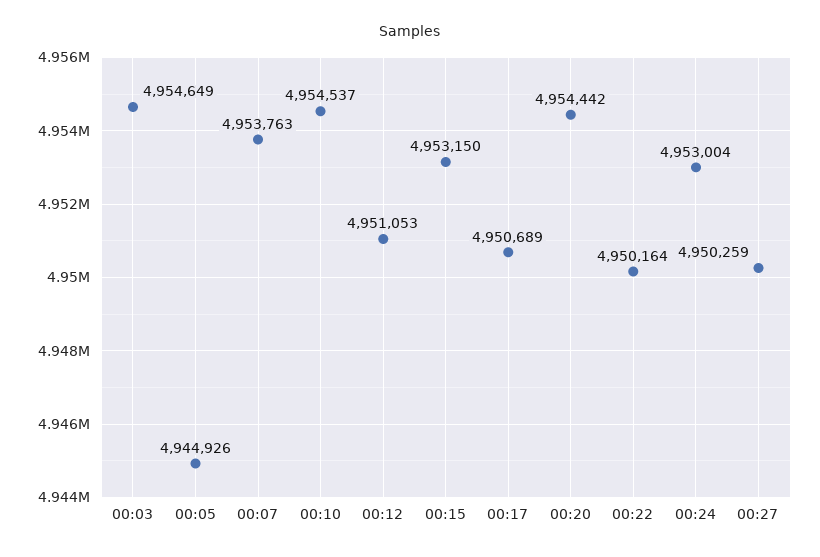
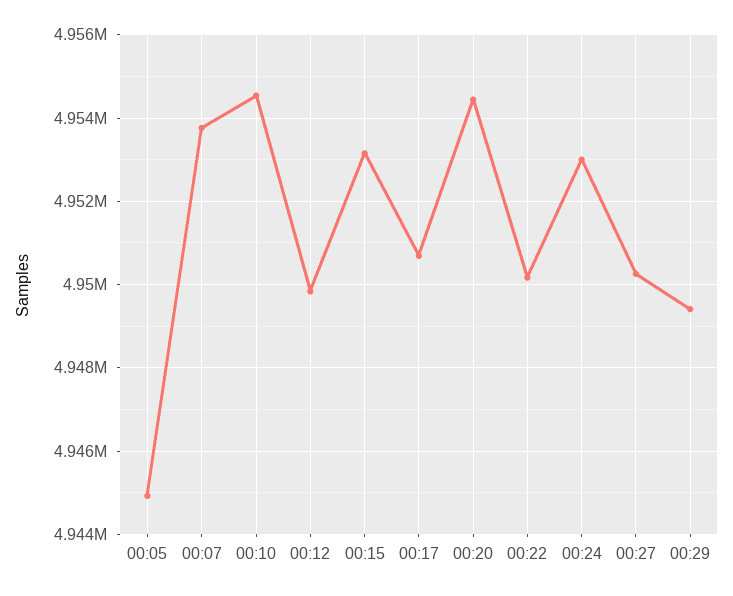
00:03: 4954649 -> none
00:12: 4951053 -> 4949800
00:29: none -> 4949400

